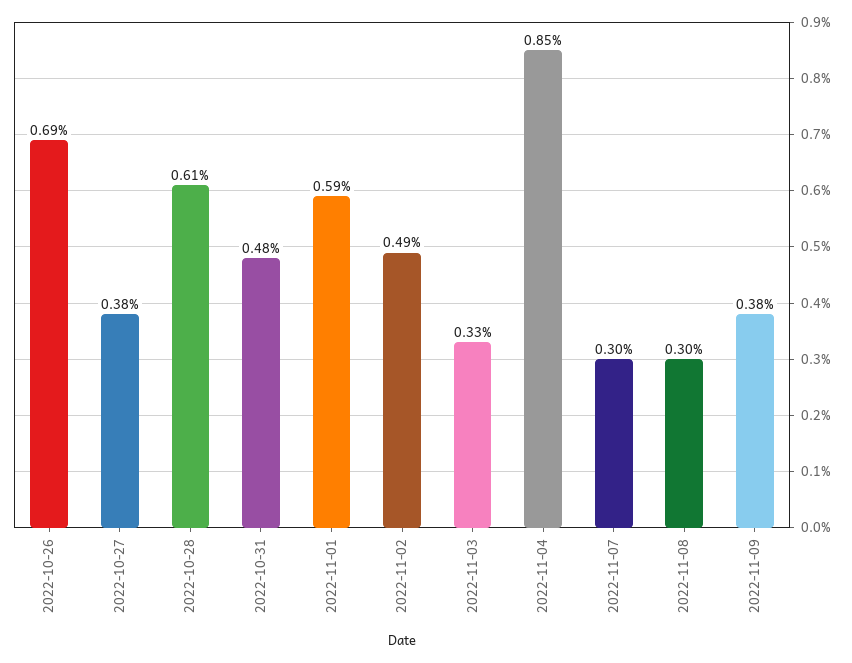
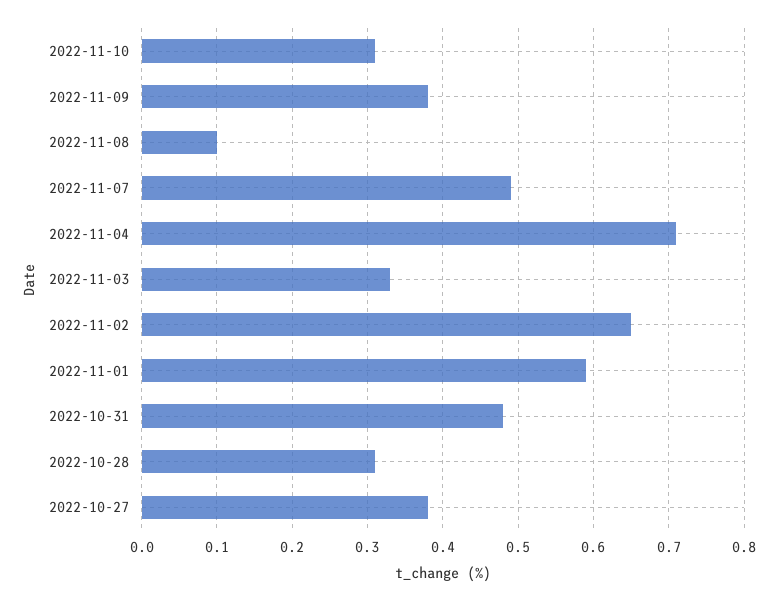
2022-10-26: 0.69 -> none
2022-10-28: 0.61 -> 0.31
2022-11-02: 0.49 -> 0.65
2022-11-04: 0.85 -> 0.71
2022-11-07: 0.3 -> 0.49
2022-11-08: 0.3 -> 0.1
2022-11-10: none -> 0.31

